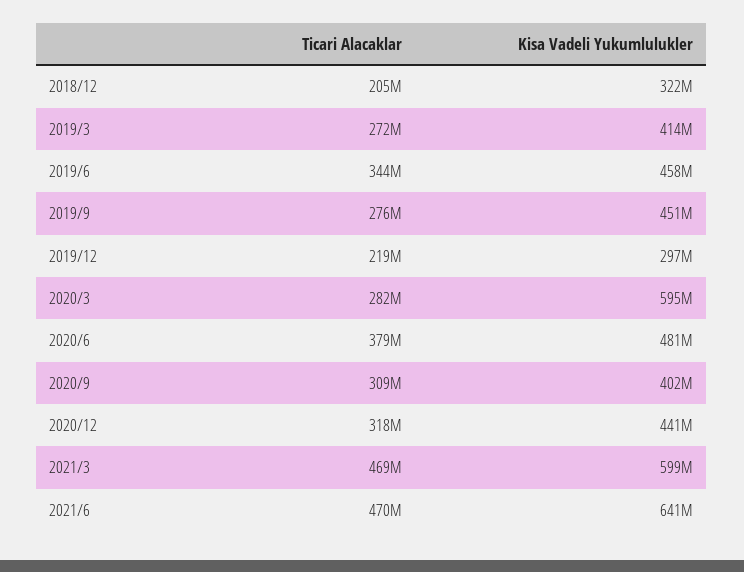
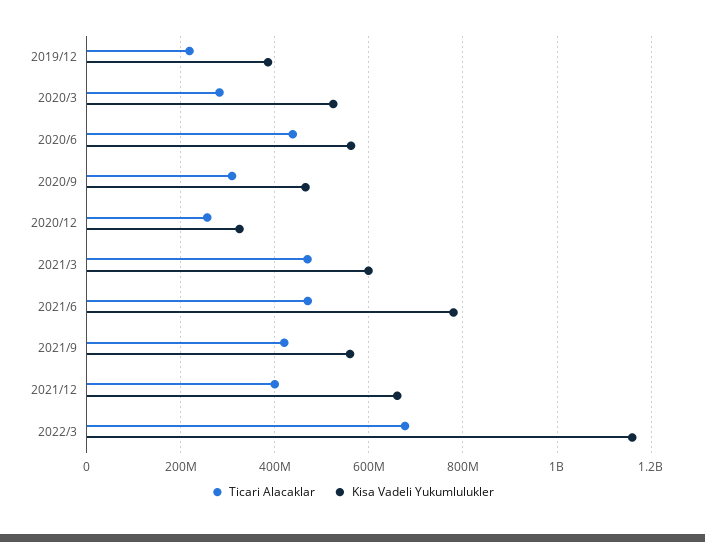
Ticari Alacaklar, 2018/12: 205000000 -> none
Kisa Vadeli Yukumlulukler, 2018/12: 322000000 -> none
Ticari Alacaklar, 2019/3: 272000000 -> none
Kisa Vadeli Yukumlulukler, 2019/3: 414000000 -> none
Ticari Alacaklar, 2019/6: 344000000 -> none
Kisa Vadeli Yukumlulukler, 2019/6: 458000000 -> none
Ticari Alacaklar, 2019/9: 276000000 -> none
Kisa Vadeli Yukumlulukler, 2019/9: 451000000 -> none
Kisa Vadeli Yukumlulukler, 2019/12: 297000000 -> 380000000
Kisa Vadeli Yukumlulukler, 2020/3: 595000000 -> 520000000
Ticari Alacaklar, 2020/6: 379000000 -> 440000000
Kisa Vadeli Yukumlulukler, 2020/6: 481000000 -> 560000000
Kisa Vadeli Yukumlulukler, 2020/9: 402000000 -> 460000000
Ticari Alacaklar, 2020/12: 318000000 -> 260000000
Kisa Vadeli Yukumlulukler, 2020/12: 441000000 -> 320000000
Kisa Vadeli Yukumlulukler, 2021/6: 641000000 -> 780000000
Ticari Alacaklar, 2021/9: none -> 420000000
Kisa Vadeli Yukumlulukler, 2021/9: none -> 560000000
Ticari Alacaklar, 2021/12: none -> 400000000
Kisa Vadeli Yukumlulukler, 2021/12: none -> 660000000
Ticari Alacaklar, 2022/3: none -> 680000000
Kisa Vadeli Yukumlulukler, 2022/3: none -> 1160000000

